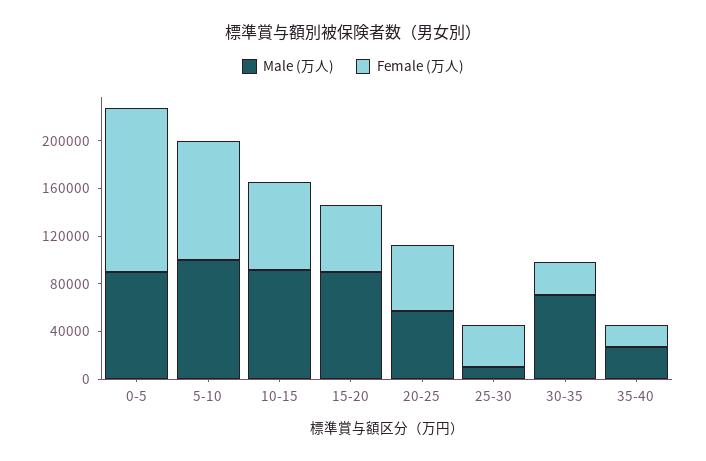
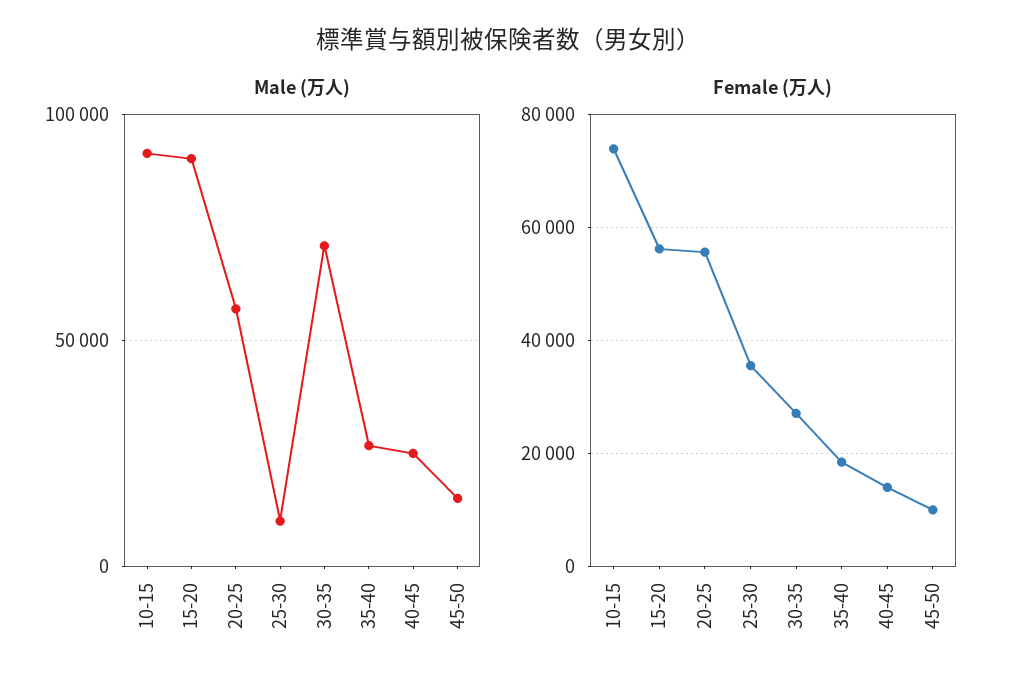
Male (万人), 0-5: 90000 -> none
Female (万人), 0-5: 140000 -> none
Male (万人), 5-10: 100000 -> none
Female (万人), 5-10: 100000 -> none
Male (万人), 40-45: none -> 25000
Male (万人), 45-50: none -> 15000
Female (万人), 40-45: none -> 14000
Female (万人), 45-50: none -> 10000

